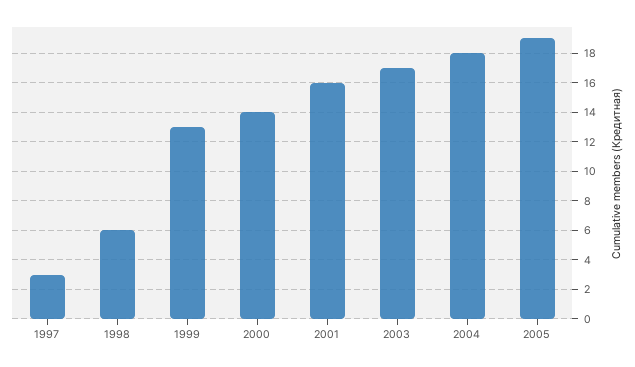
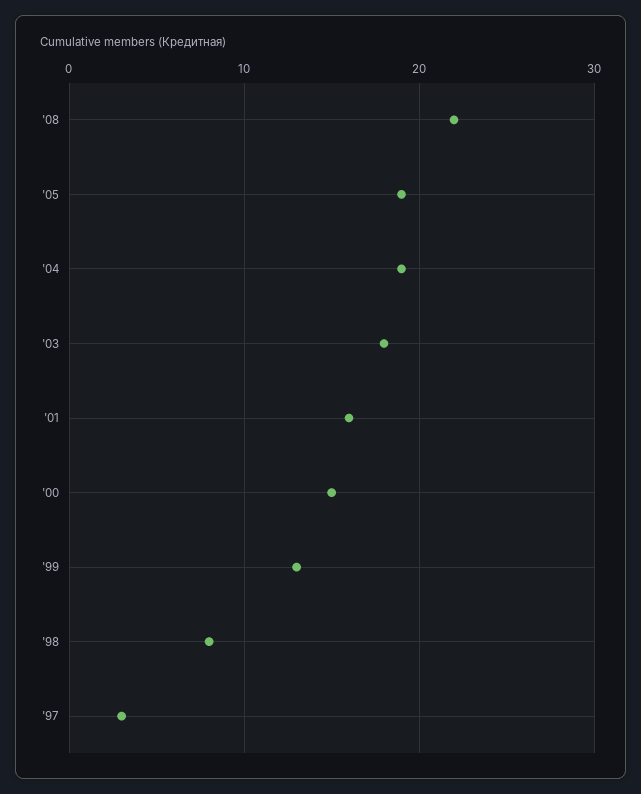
1998: 6 -> 8
2000: 14 -> 15
2003: 17 -> 18
2004: 18 -> 19
'08: none -> 22

